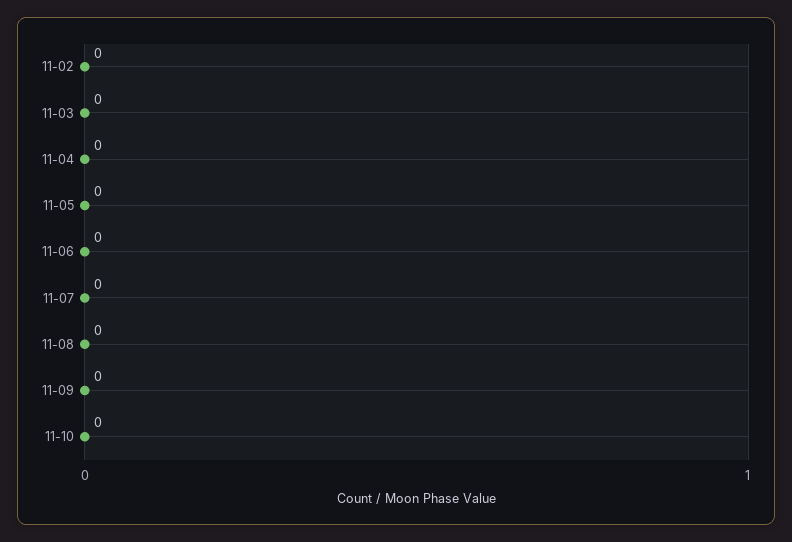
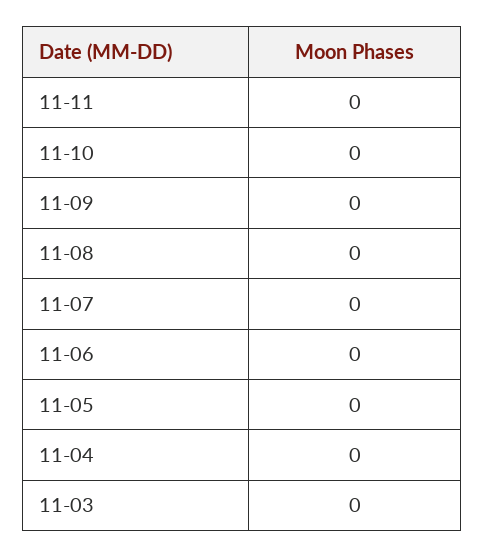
11-02: 0 -> none
11-11: none -> 0

